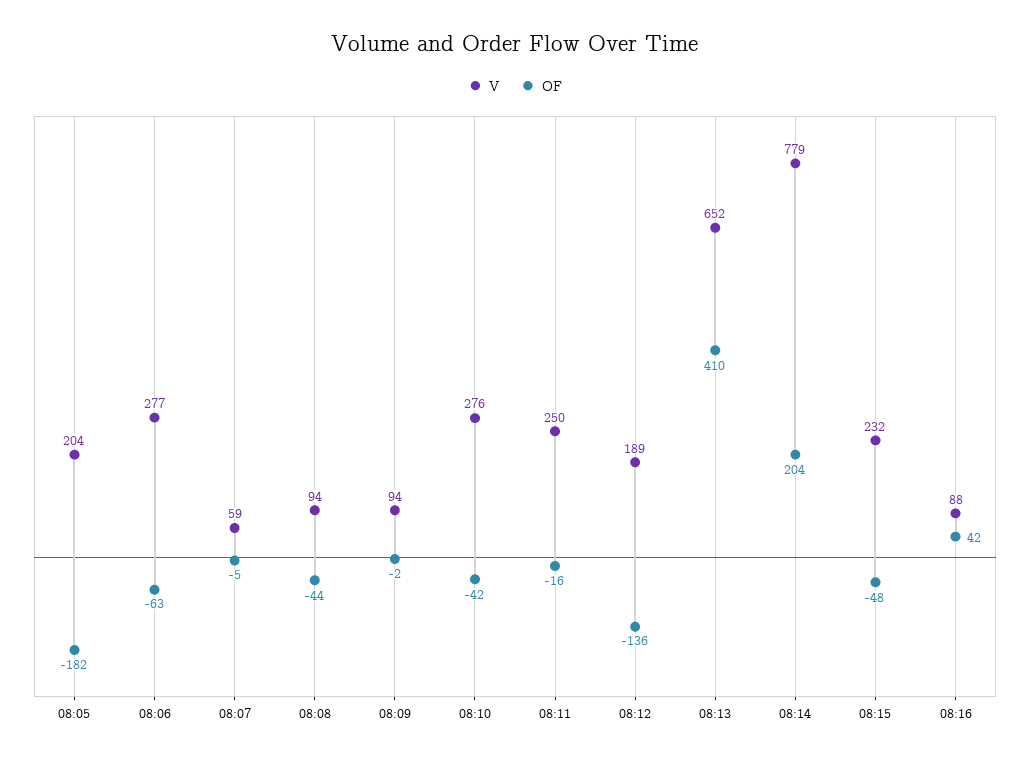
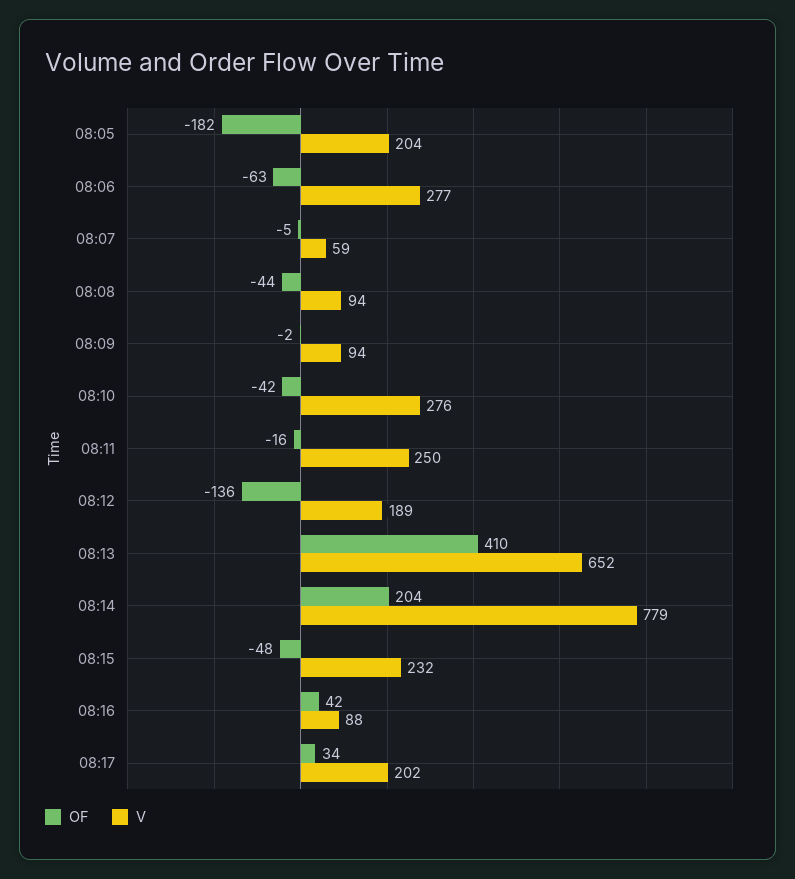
OF, 08:17: none -> 34
V, 08:17: none -> 202

